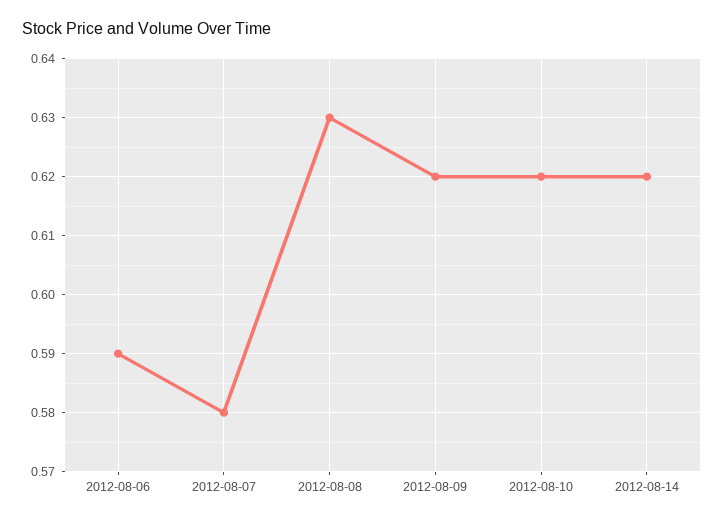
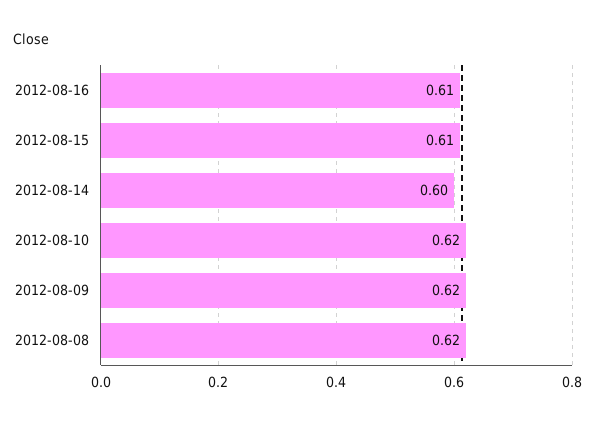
2012-08-06: 0.59 -> none
2012-08-07: 0.58 -> none
2012-08-08: 0.63 -> 0.62
2012-08-14: 0.62 -> 0.6
2012-08-16: none -> 0.61
2012-08-15: none -> 0.61

